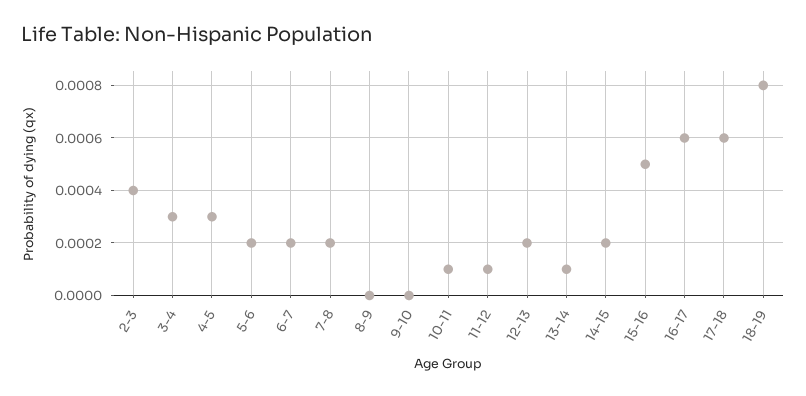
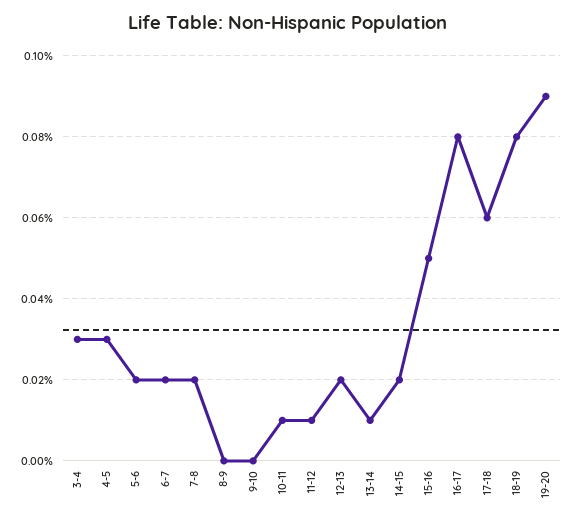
2-3: 0.0004 -> none
16-17: 0.0006 -> 0.0008
19-20: none -> 0.0009

